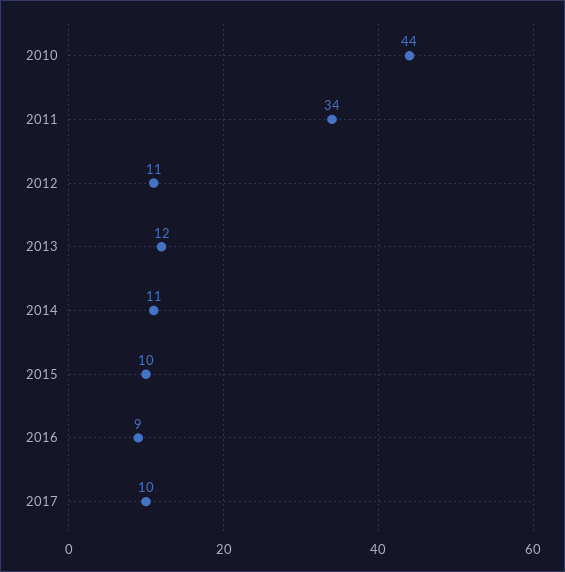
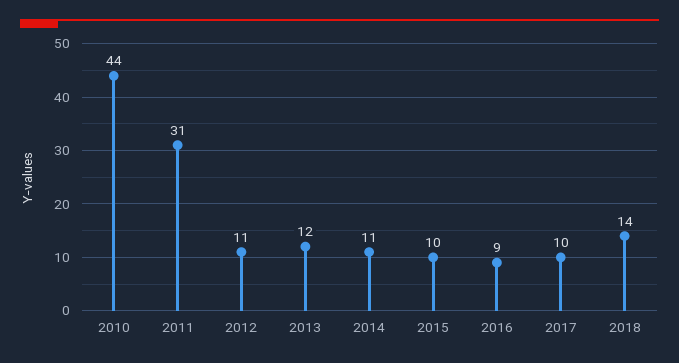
2011: 34 -> 31
2018: none -> 14

